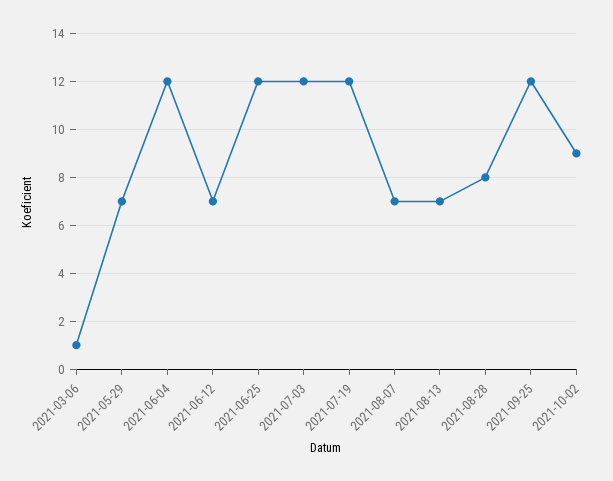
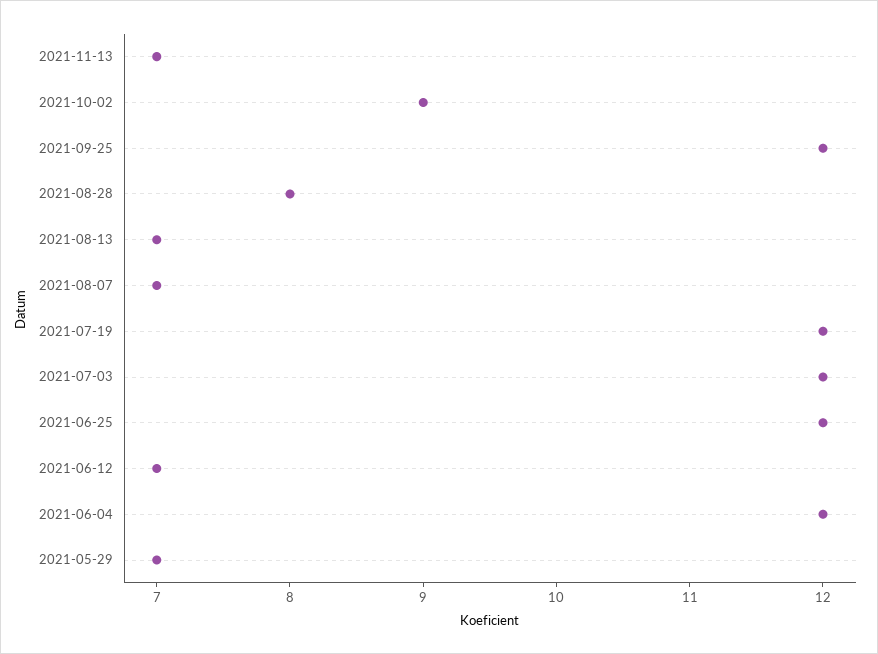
2021-03-06: 1 -> none
2021-11-13: none -> 7

